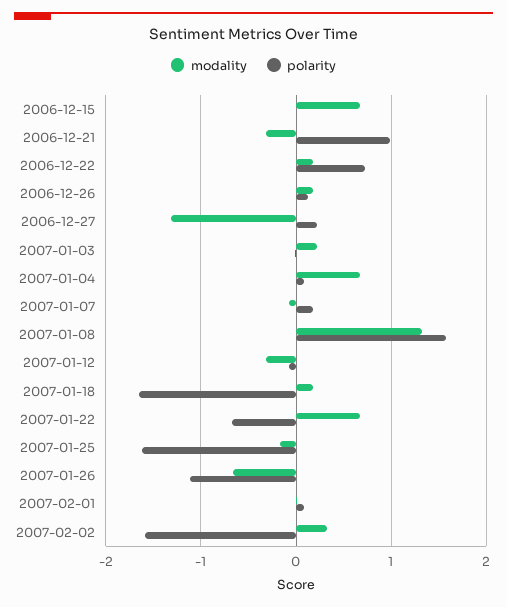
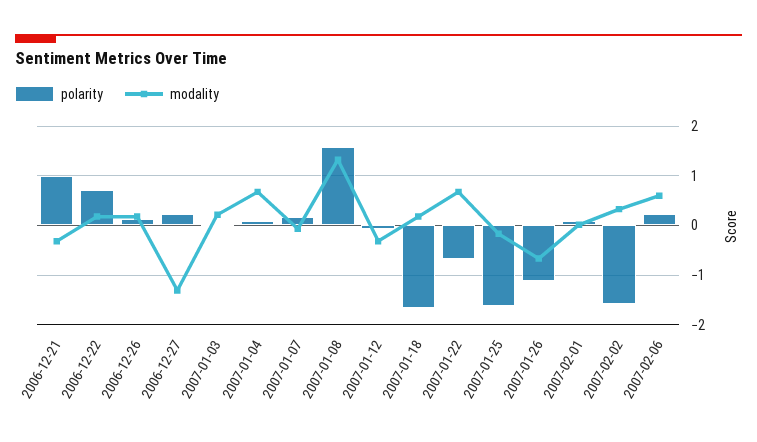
modality, 2006-12-15: 0.7 -> none
polarity, 2006-12-15: 0 -> none
polarity, 2007-02-06: none -> 0.2
modality, 2007-02-06: none -> 0.6

